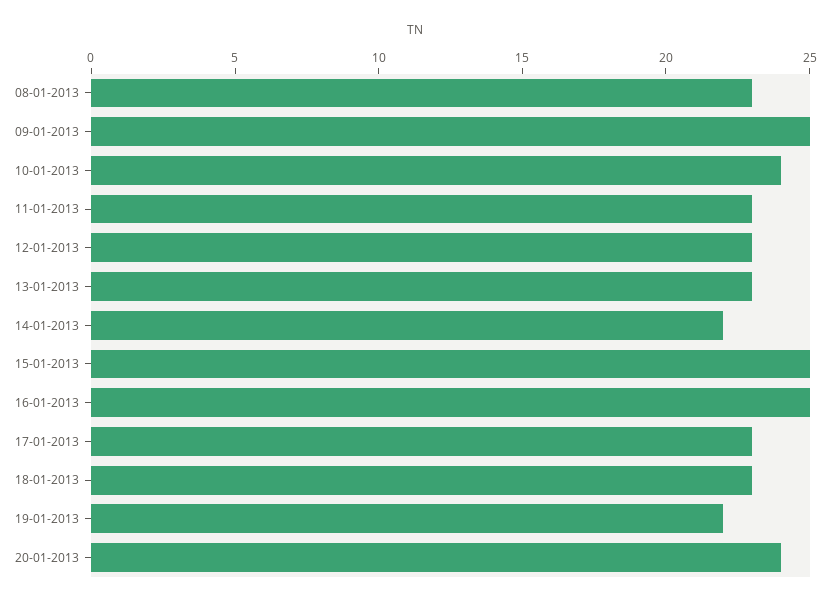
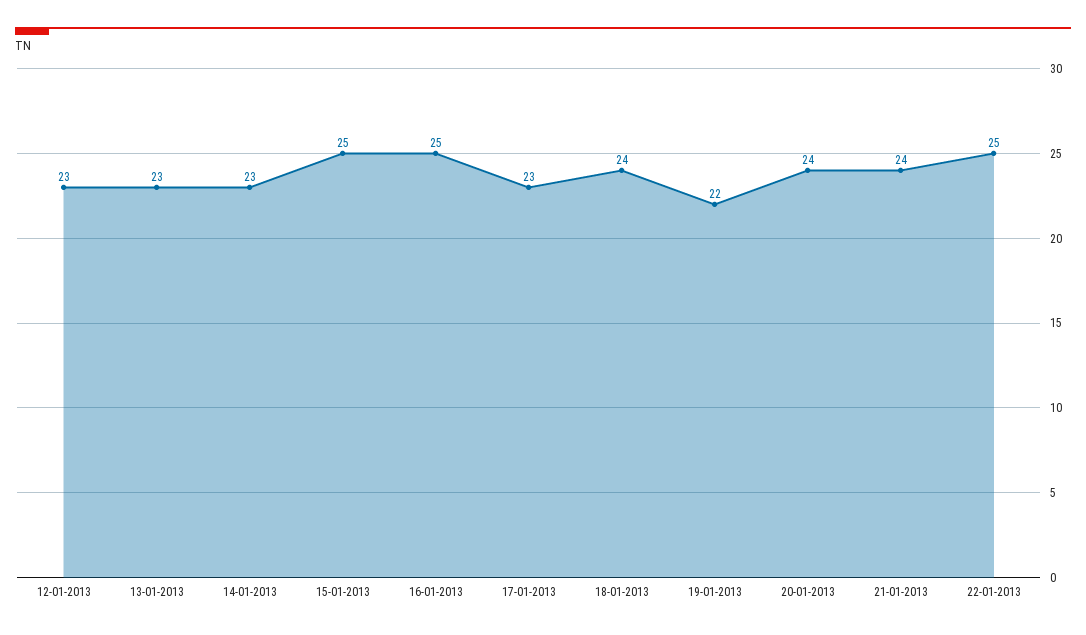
08-01-2013: 23 -> none
09-01-2013: 25 -> none
10-01-2013: 24 -> none
11-01-2013: 23 -> none
14-01-2013: 22 -> 23
18-01-2013: 23 -> 24
21-01-2013: none -> 24
22-01-2013: none -> 25

